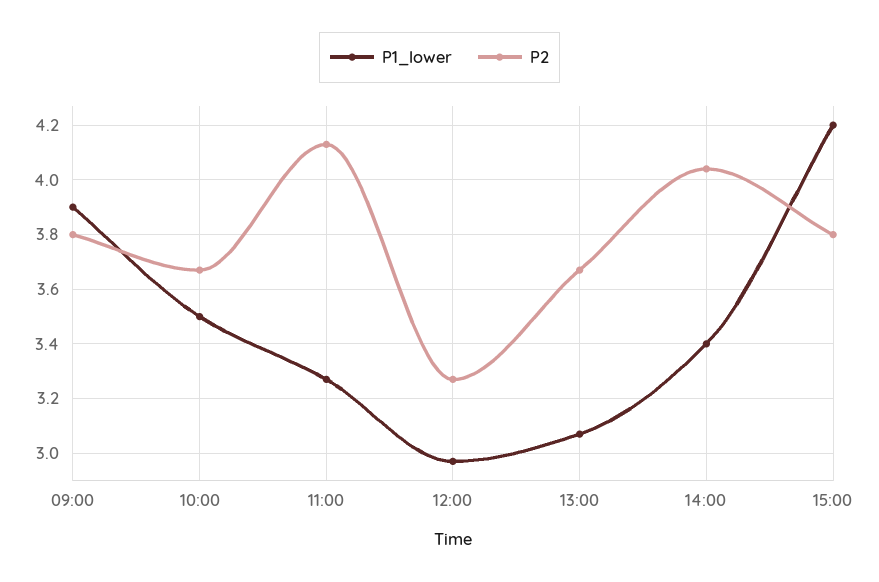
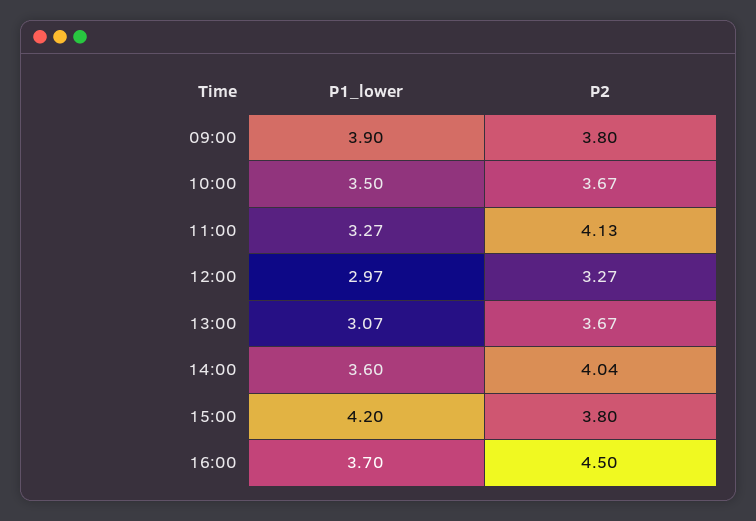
P1_lower, 14:00: 3.4 -> 3.6
P1_lower, 16:00: none -> 3.7
P2, 16:00: none -> 4.5

